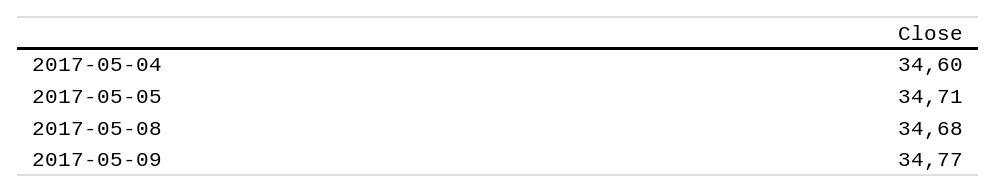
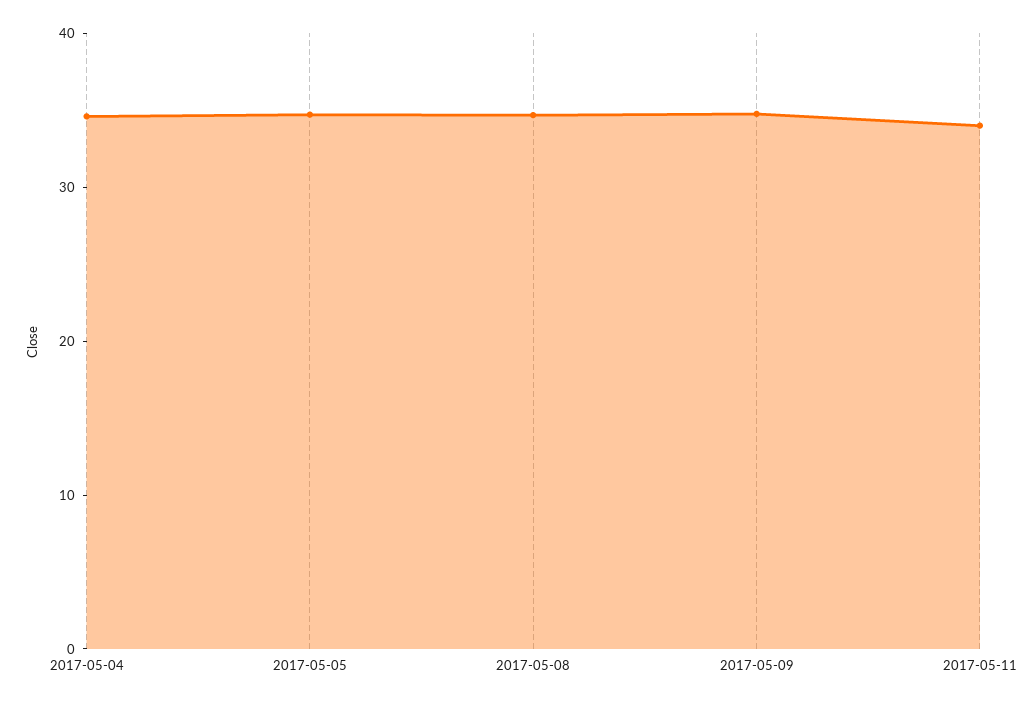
2017-05-11: none -> 34

